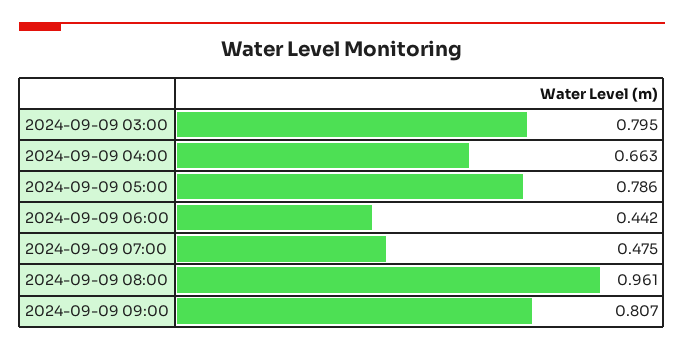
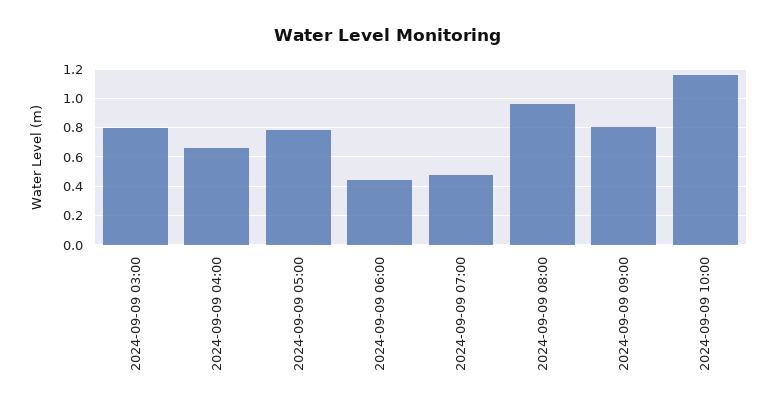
2024-09-09 10:00: none -> 1.15

